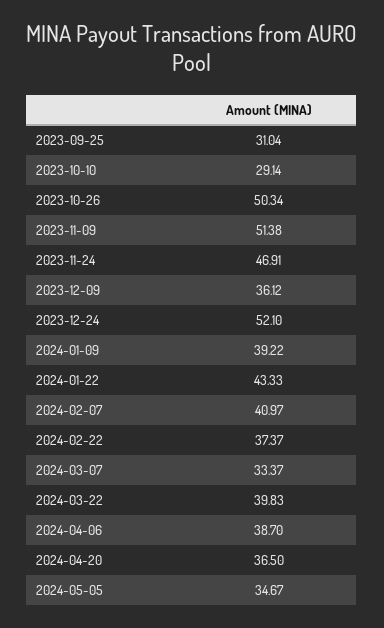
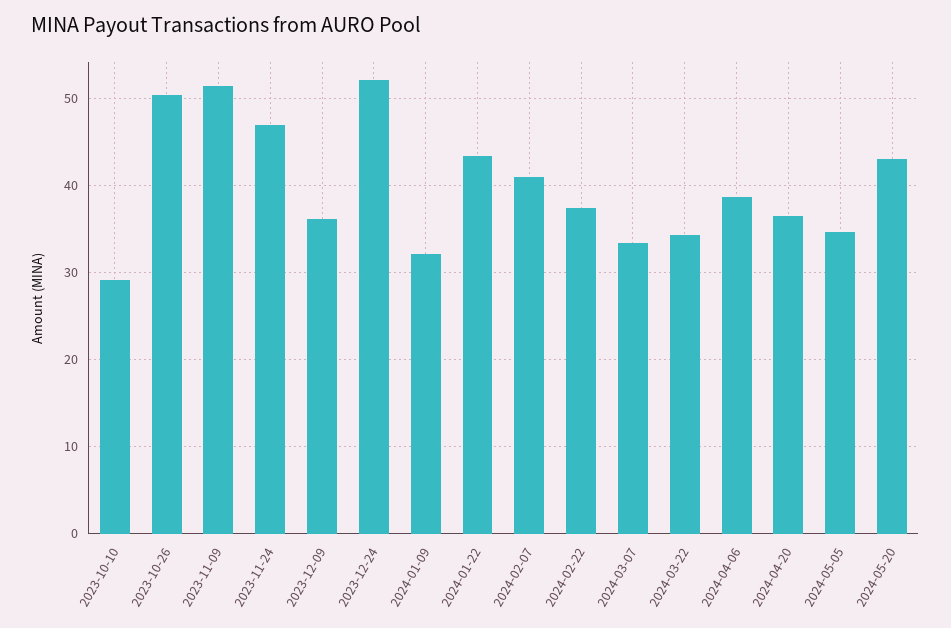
2023-09-25: 31.04 -> none
2024-01-09: 39.22 -> 32
2024-03-22: 39.83 -> 34
2024-05-20: none -> 43

